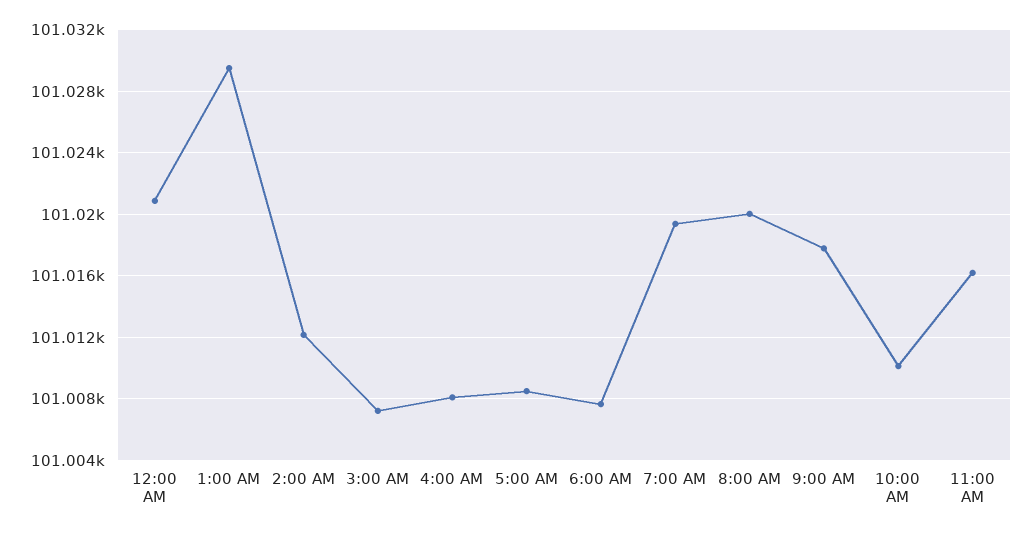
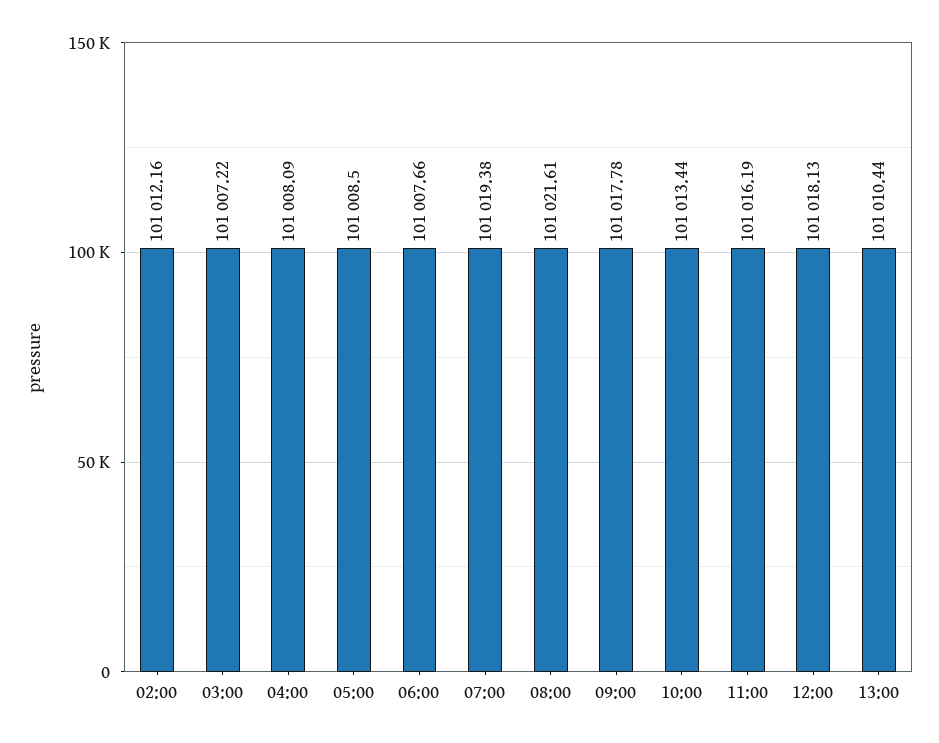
12:00 AM: 101021 -> none
1:00 AM: 101029.5 -> none
8:00 AM: 101020 -> 101021.61
10:00 AM: 101010 -> 101013.44
12:00: none -> 101018.13
13:00: none -> 101010.44

